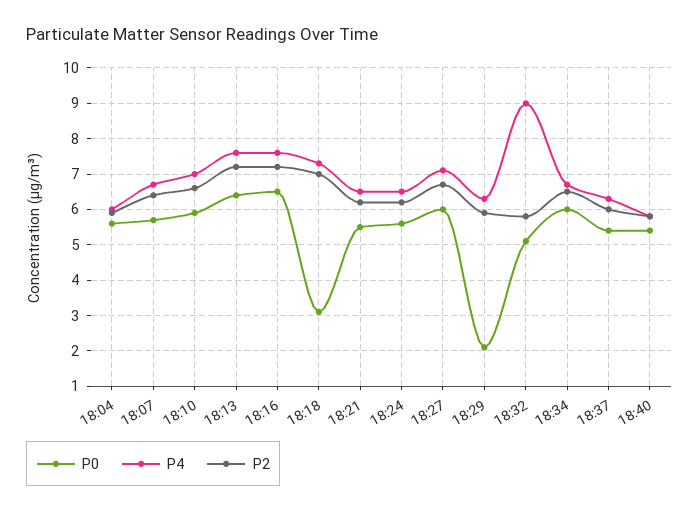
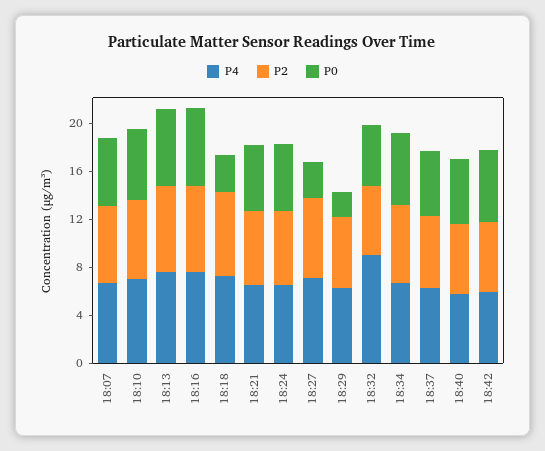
P0, 18:04: 5.5 -> none
P4, 18:04: 6 -> none
P2, 18:04: 6 -> none
P0, 18:27: 6 -> 3
P4, 18:42: none -> 6
P2, 18:42: none -> 6
P0, 18:42: none -> 6

